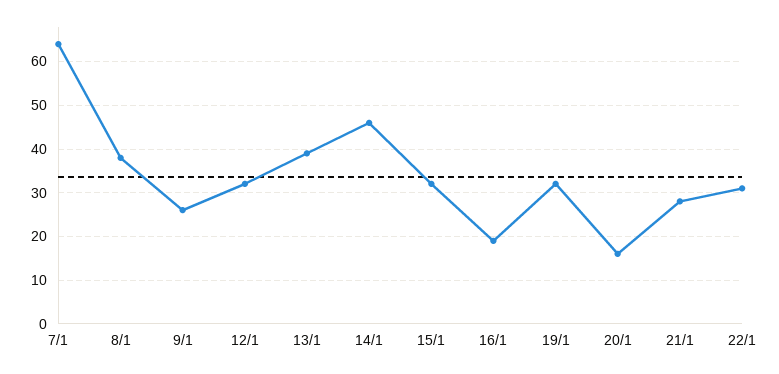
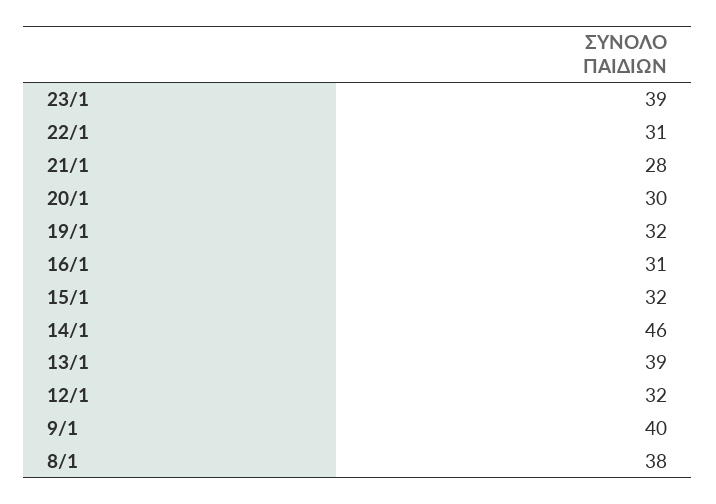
7/1: 65 -> none
9/1: 25 -> 40
16/1: 20 -> 31
20/1: 15 -> 30
23/1: none -> 39

